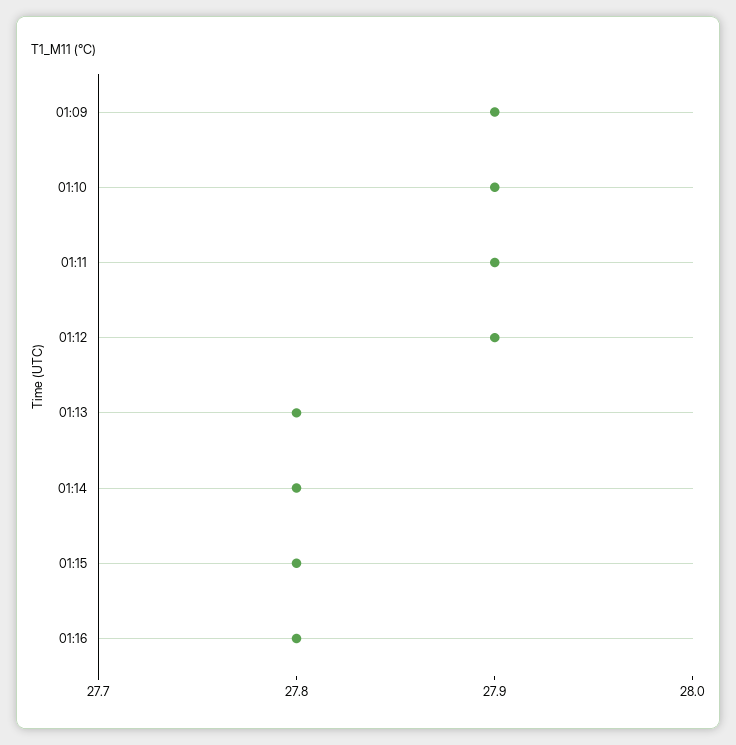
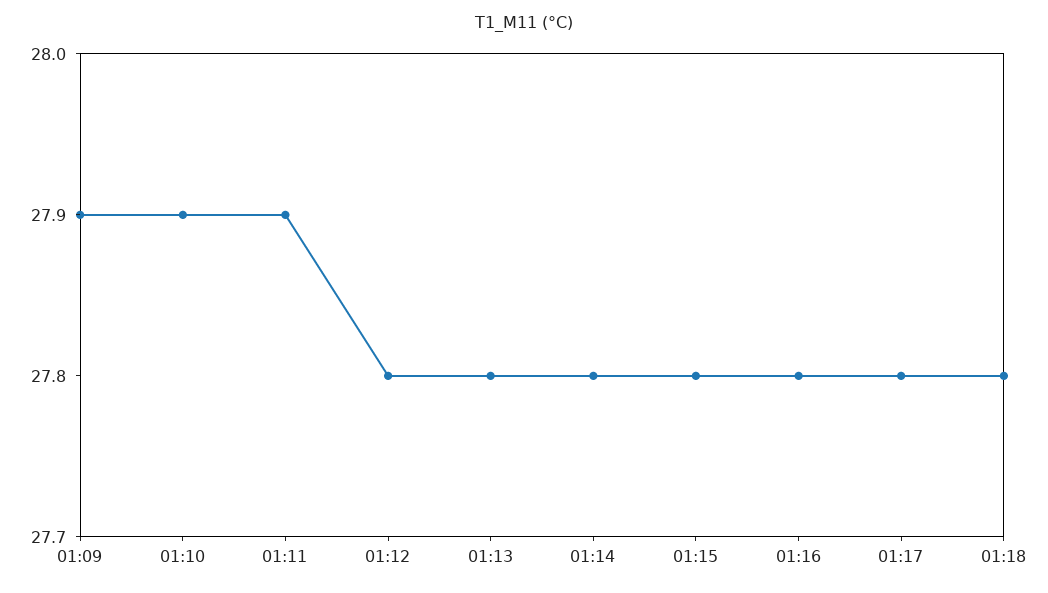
01:12: 27.9 -> 27.8
01:17: none -> 27.8
01:18: none -> 27.8

